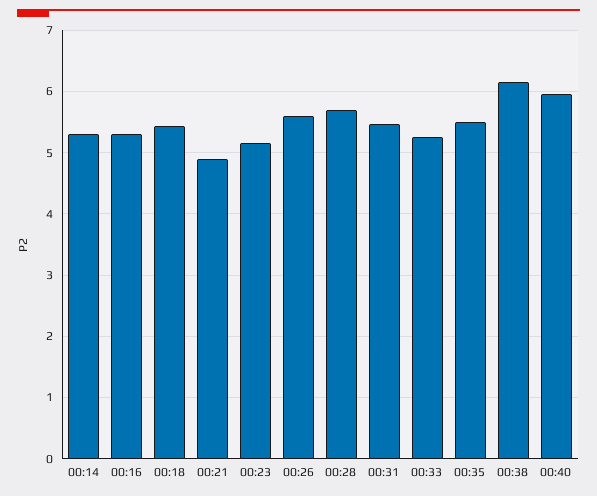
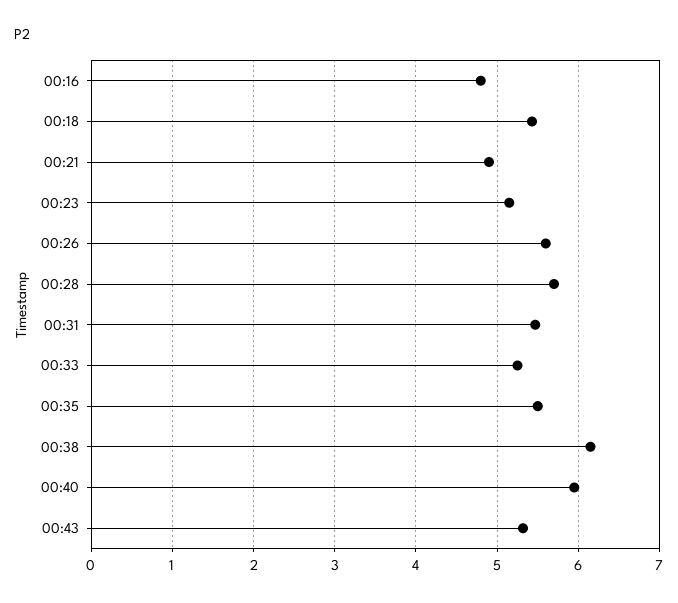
00:14: 5.3 -> none
00:16: 5.3 -> 4.8
00:43: none -> 5.3

